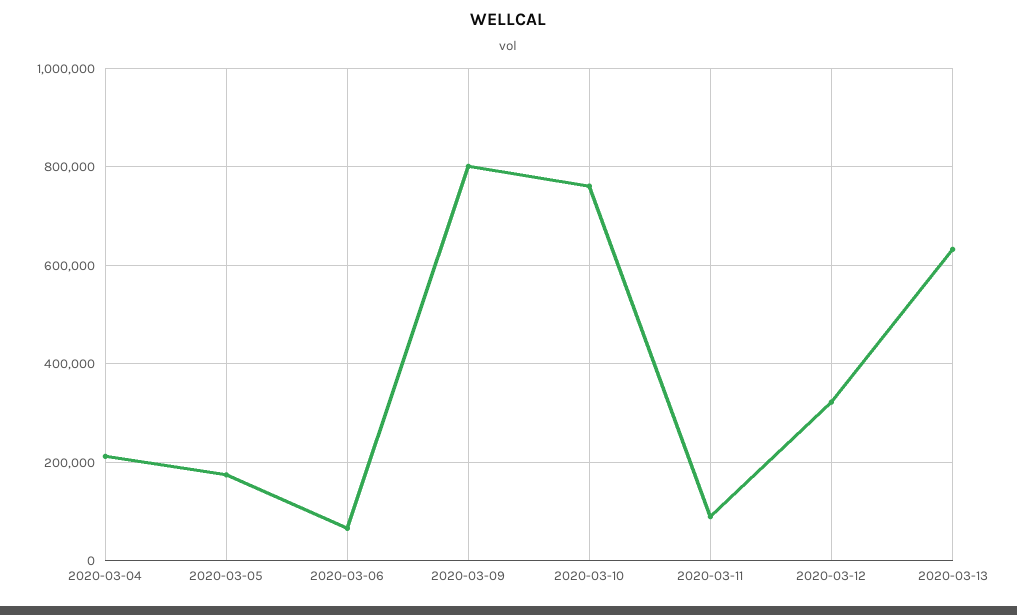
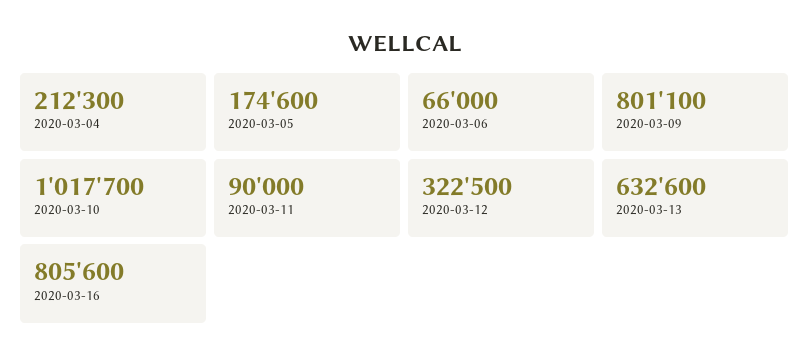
2020-03-10: 760000 -> 1017700
2020-03-16: none -> 805600

